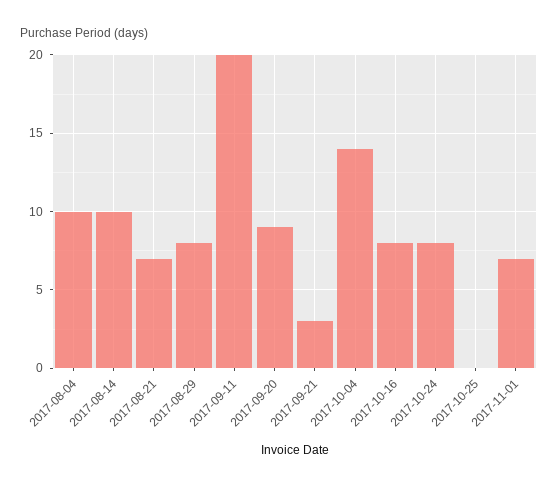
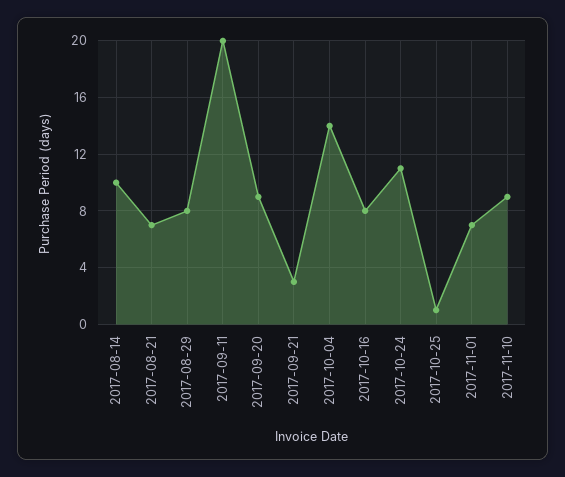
2017-08-04: 10 -> none
2017-10-24: 8 -> 11
2017-10-25: 0 -> 1
2017-11-10: none -> 9

